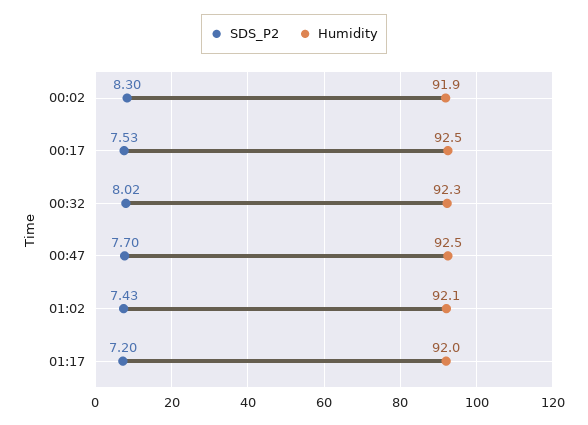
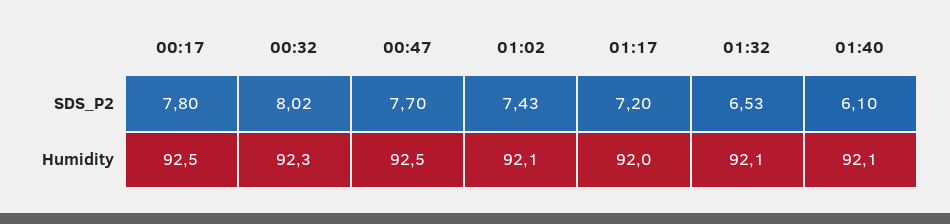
SDS_P2, 00:02: 8.3 -> none
Humidity, 00:02: 91.9 -> none
SDS_P2, 00:17: 7.53 -> 7.8
SDS_P2, 01:32: none -> 6.53
SDS_P2, 01:40: none -> 6.1
Humidity, 01:32: none -> 92.1
Humidity, 01:40: none -> 92.1

